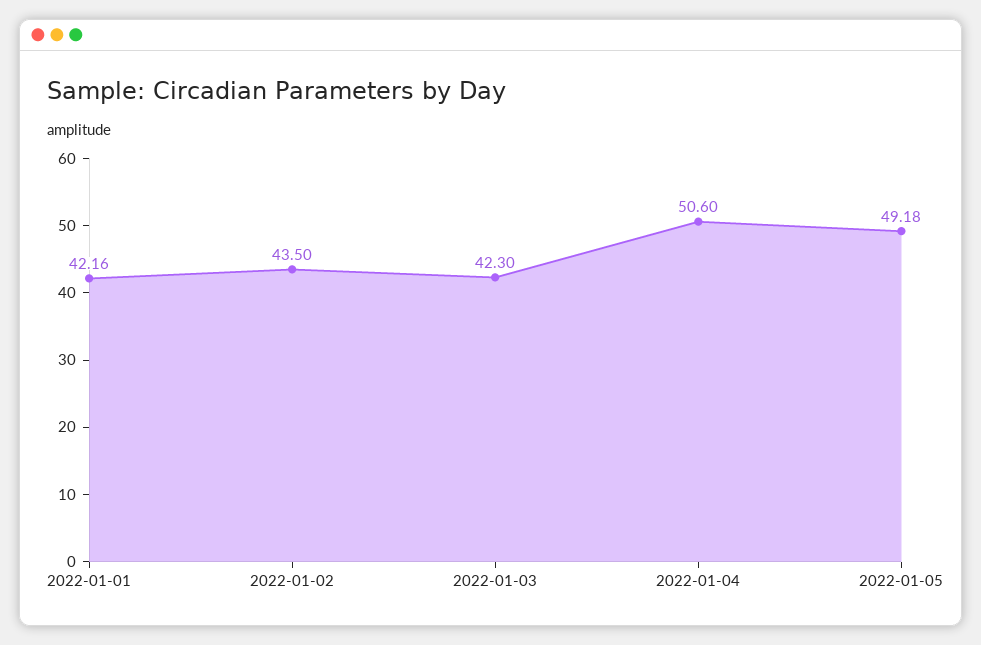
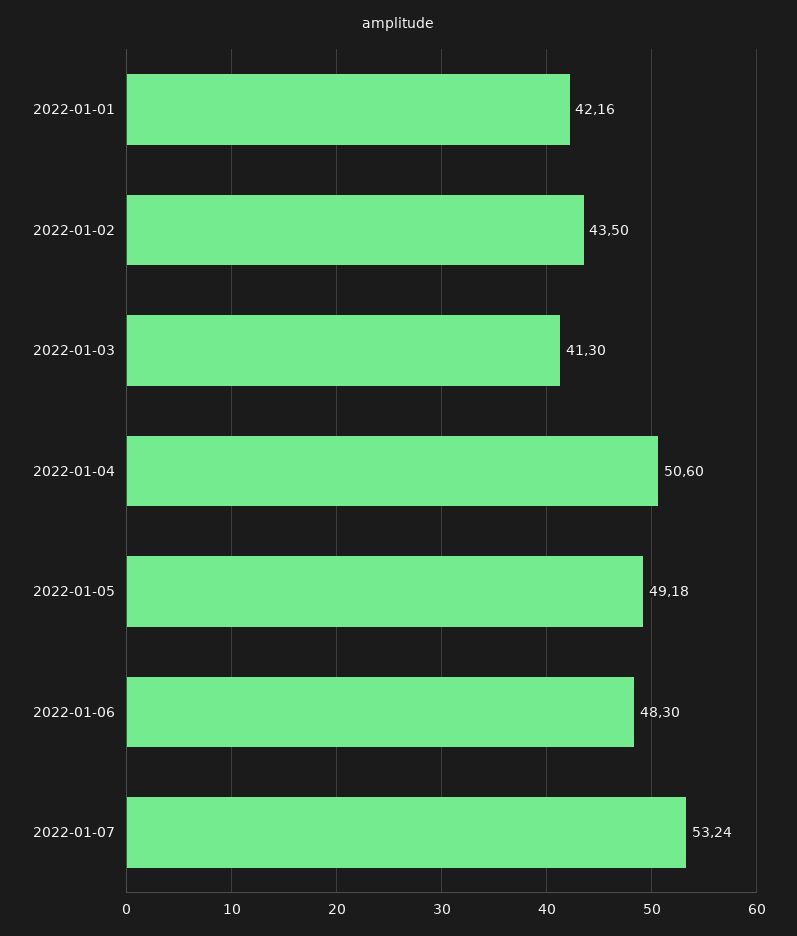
2022-01-03: 42.3 -> 41.3
2022-01-06: none -> 48.3
2022-01-07: none -> 53.24

